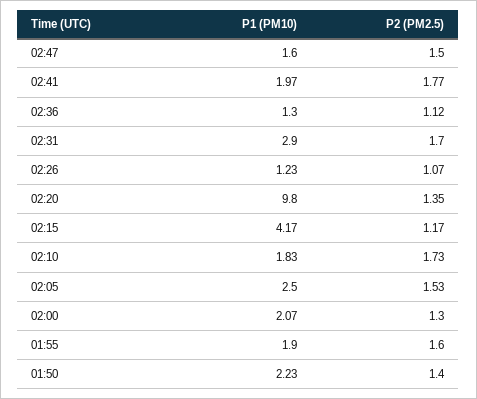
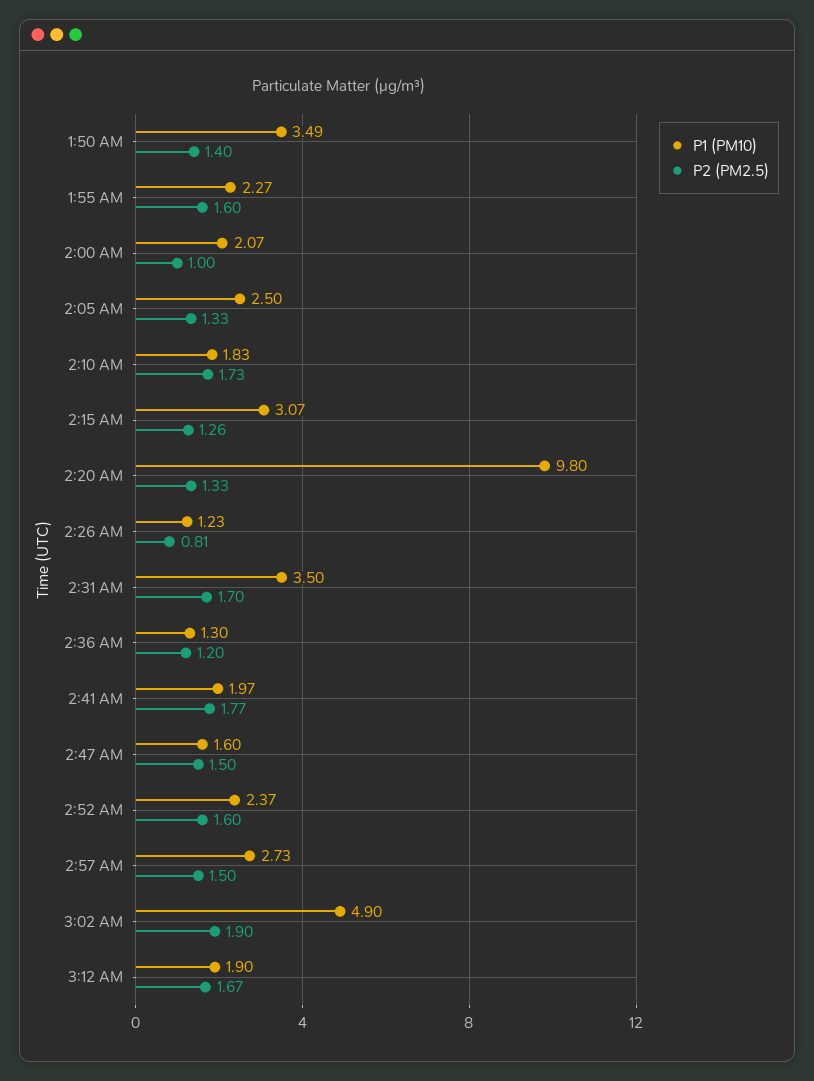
P2 (PM2.5), 02:36: 1.12 -> 1.2
P1 (PM10), 02:31: 2.9 -> 3.5
P2 (PM2.5), 02:26: 1.07 -> 0.81
P2 (PM2.5), 02:20: 1.35 -> 1.33
P1 (PM10), 02:15: 4.17 -> 3.07
P2 (PM2.5), 02:15: 1.17 -> 1.26
P2 (PM2.5), 02:05: 1.53 -> 1.33
P2 (PM2.5), 02:00: 1.3 -> 1
P1 (PM10), 01:55: 1.9 -> 2.27
P1 (PM10), 01:50: 2.23 -> 3.49
P1 (PM10), 2:52 AM: none -> 2.37
P2 (PM2.5), 2:52 AM: none -> 1.6
P1 (PM10), 2:57 AM: none -> 2.73
P2 (PM2.5), 2:57 AM: none -> 1.5
P1 (PM10), 3:02 AM: none -> 4.9
P2 (PM2.5), 3:02 AM: none -> 1.9
P1 (PM10), 3:12 AM: none -> 1.9
P2 (PM2.5), 3:12 AM: none -> 1.67

